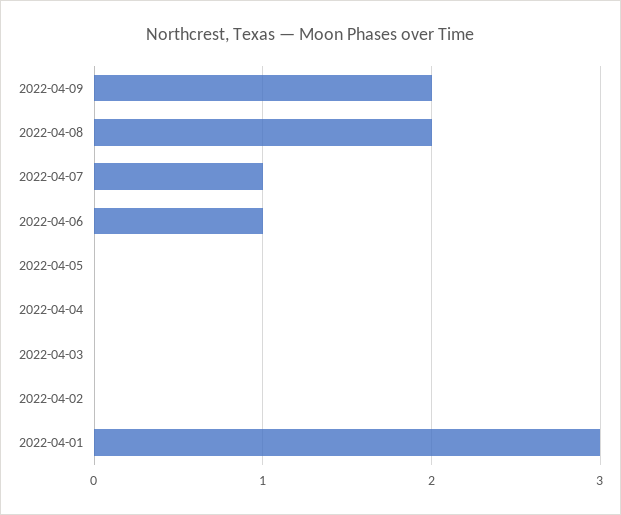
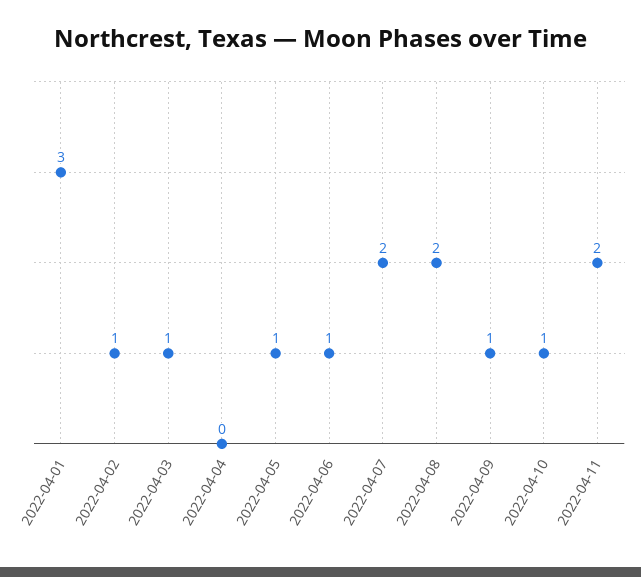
2022-04-09: 2 -> 1
2022-04-07: 1 -> 2
2022-04-05: 0 -> 1
2022-04-03: 0 -> 1
2022-04-02: 0 -> 1
2022-04-10: none -> 1
2022-04-11: none -> 2

